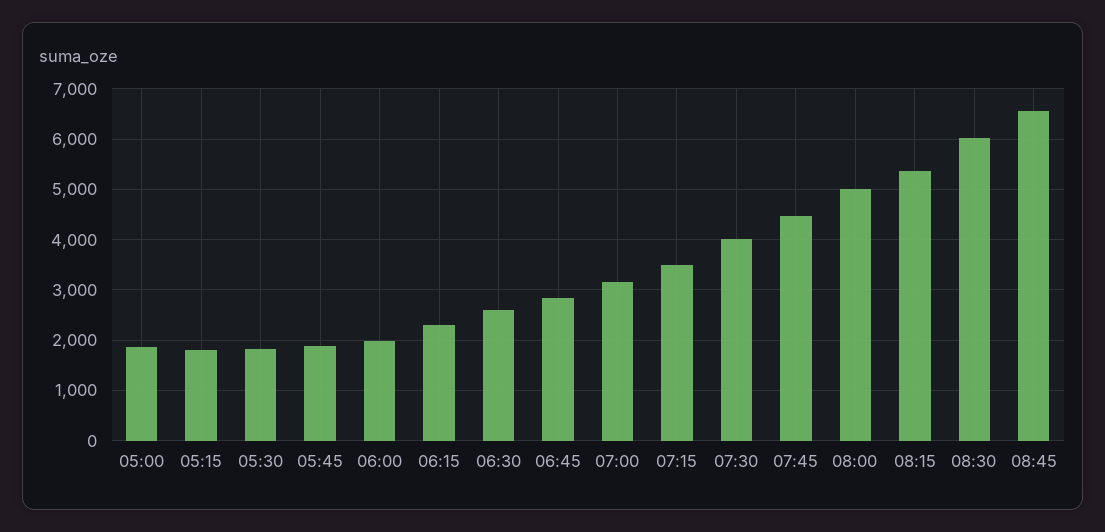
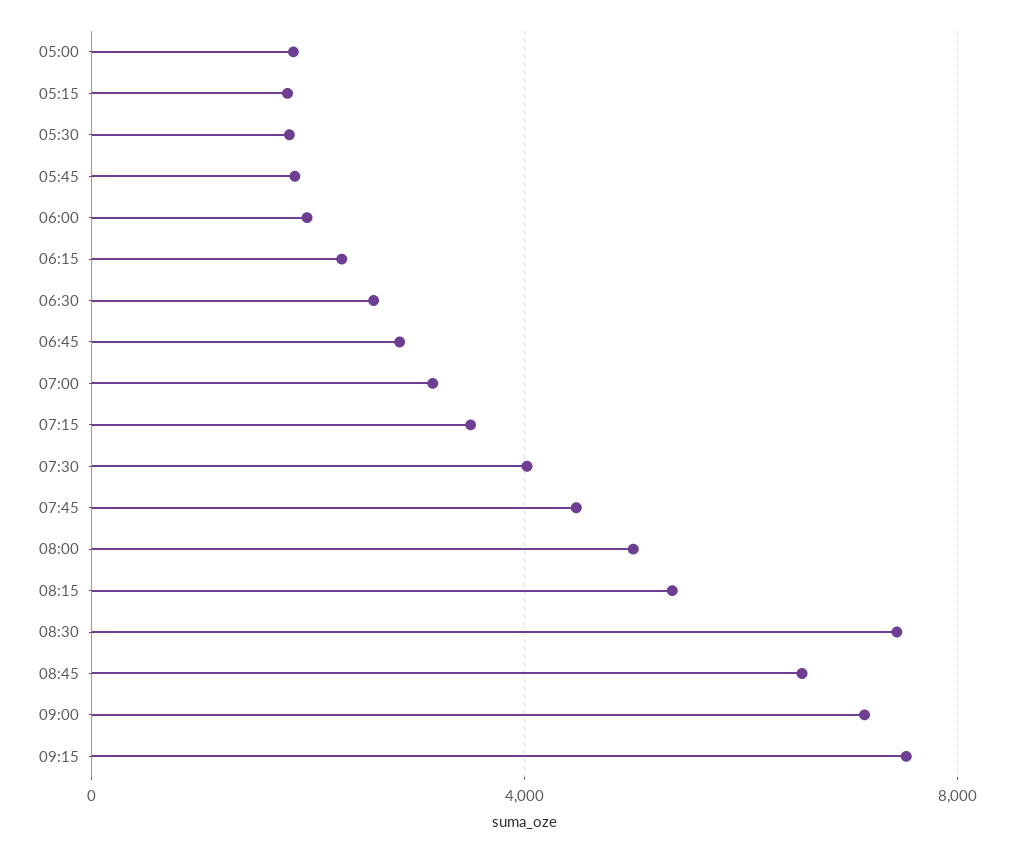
08:30: 6000 -> 7500
09:00: none -> 7000
09:15: none -> 7500

